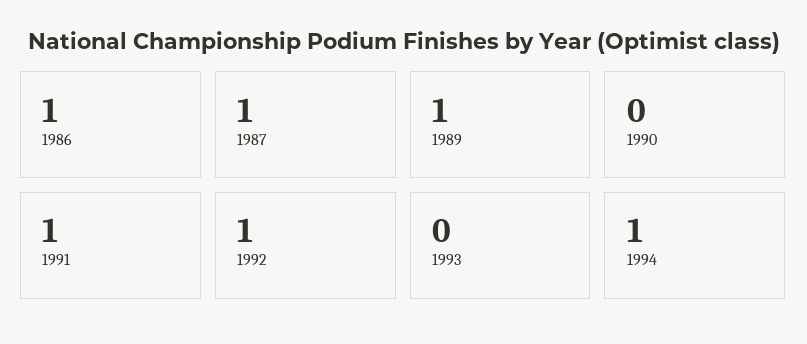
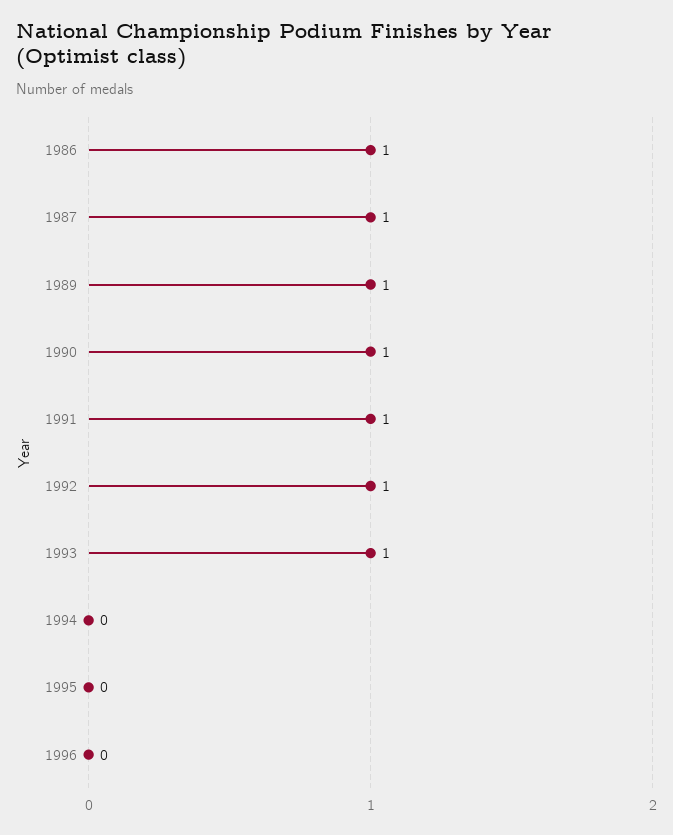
1990: 0 -> 1
1993: 0 -> 1
1994: 1 -> 0
1995: none -> 0
1996: none -> 0

